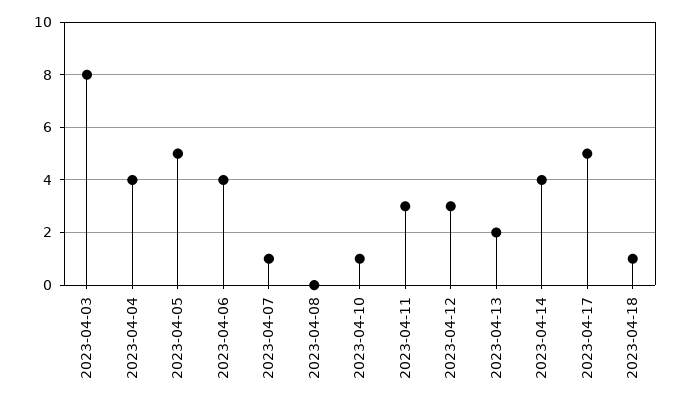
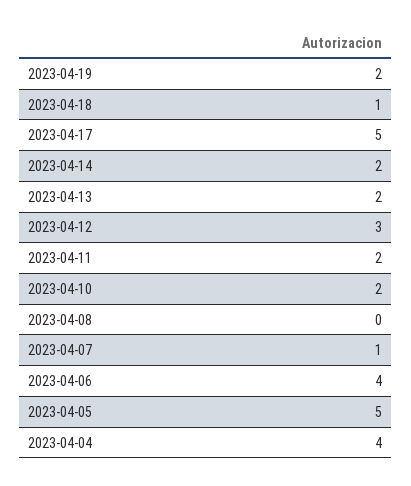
2023-04-03: 8 -> none
2023-04-10: 1 -> 2
2023-04-11: 3 -> 2
2023-04-14: 4 -> 2
2023-04-19: none -> 2

